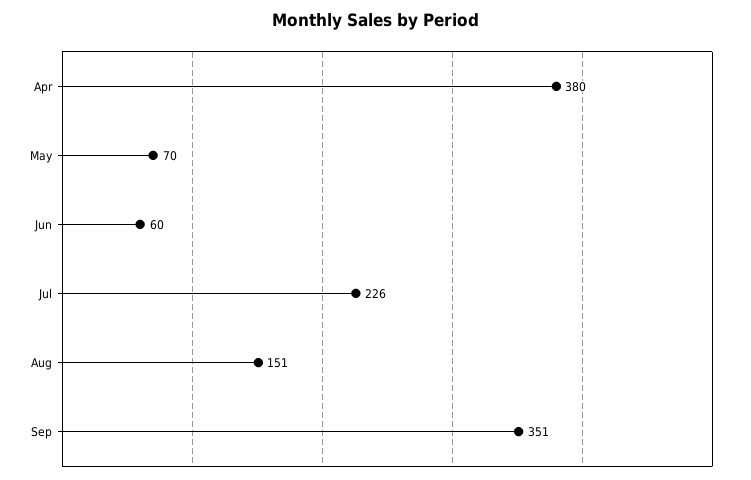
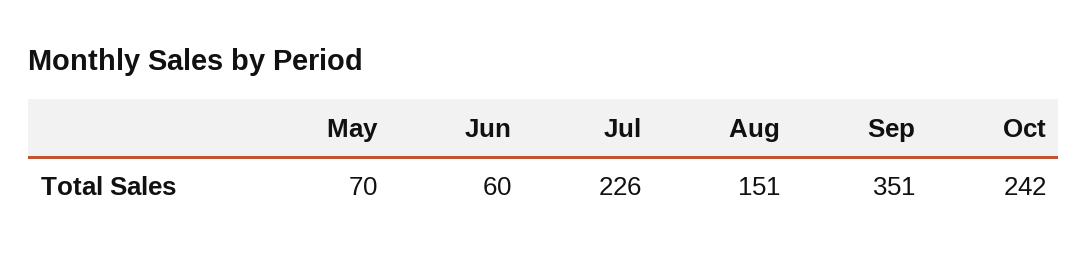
Apr: 380 -> none
Oct: none -> 242

